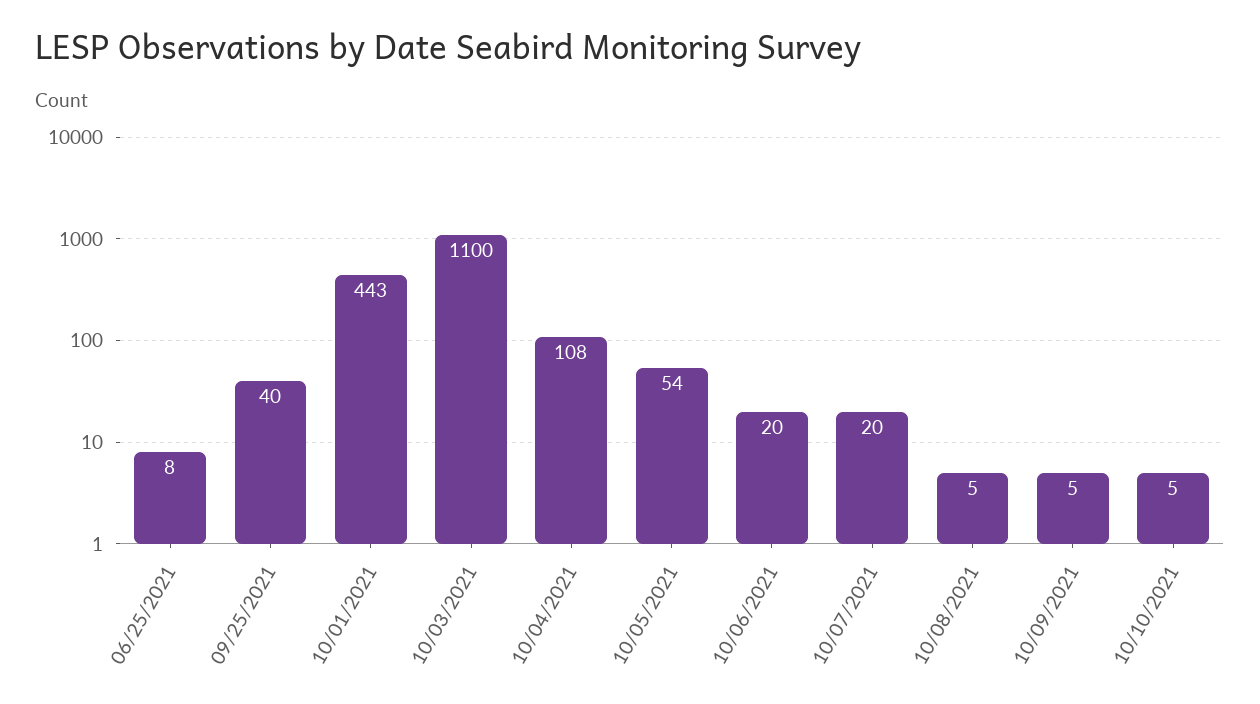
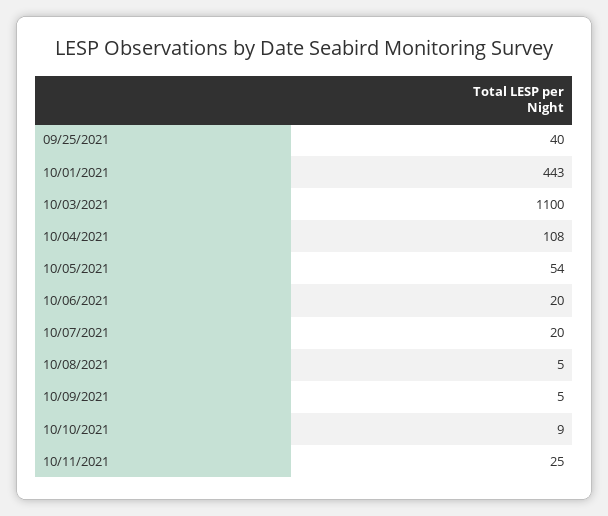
06/25/2021: 8 -> none
10/10/2021: 5 -> 9
10/11/2021: none -> 25

